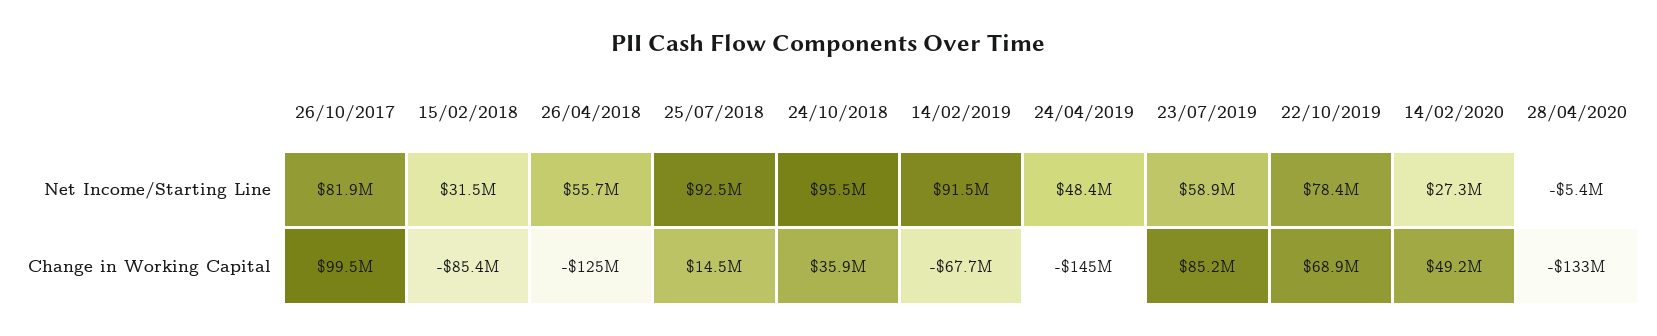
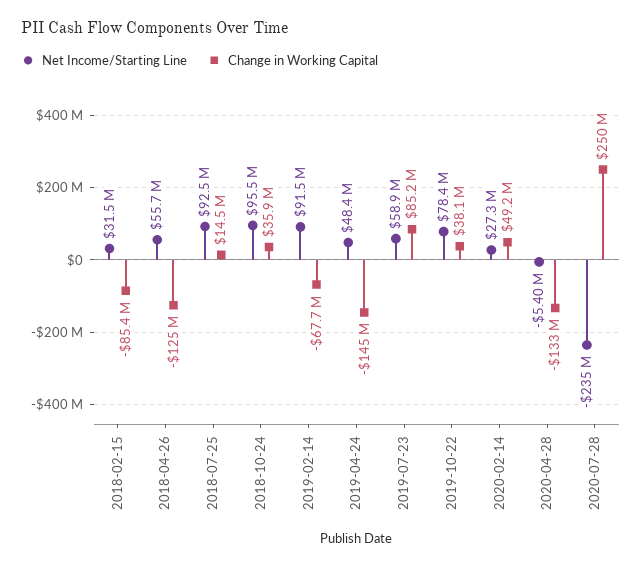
Net Income/Starting Line, 26/10/2017: 81900000 -> none
Change in Working Capital, 26/10/2017: 99500000 -> none
Change in Working Capital, 22/10/2019: 68900000 -> 38100000
Net Income/Starting Line, 2020-07-28: none -> -235000000
Change in Working Capital, 2020-07-28: none -> 250000000

